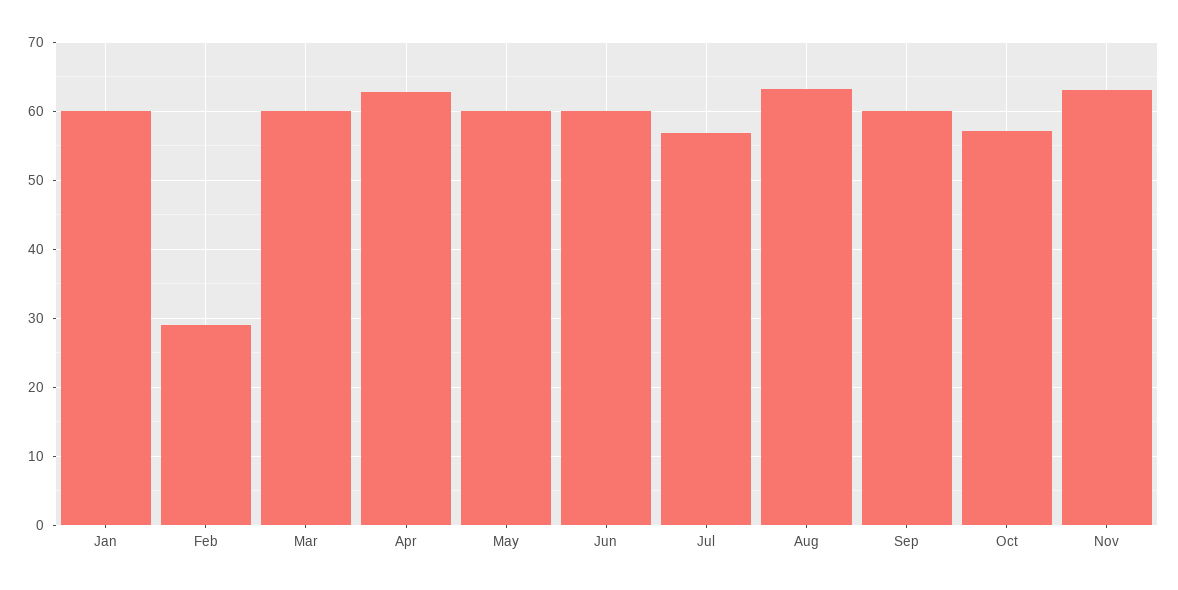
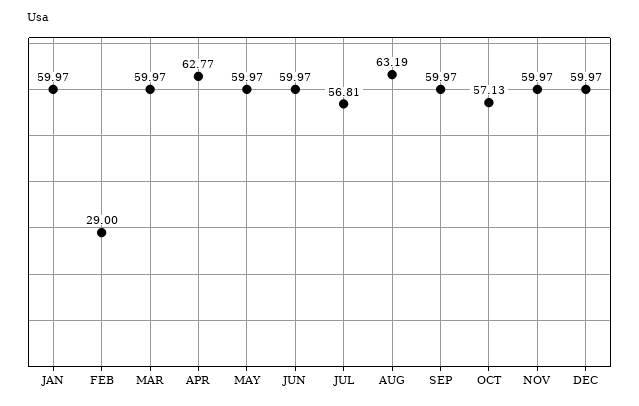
Nov: 63 -> 59.97
DEC: none -> 59.97

